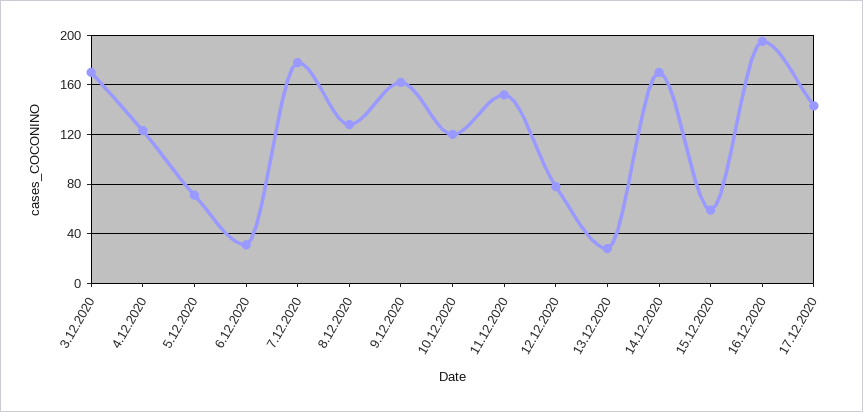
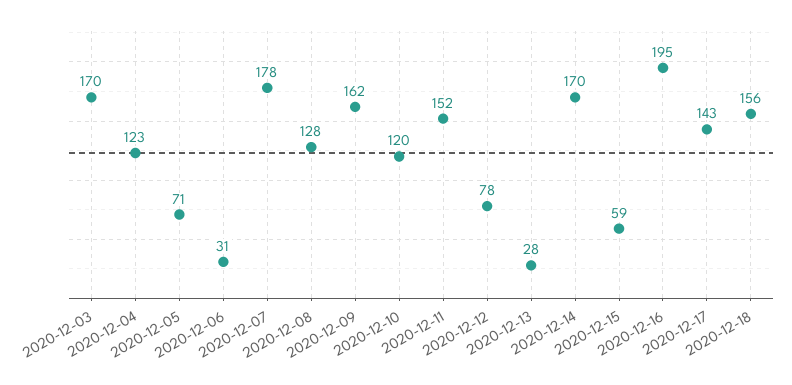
2020-12-18: none -> 156

